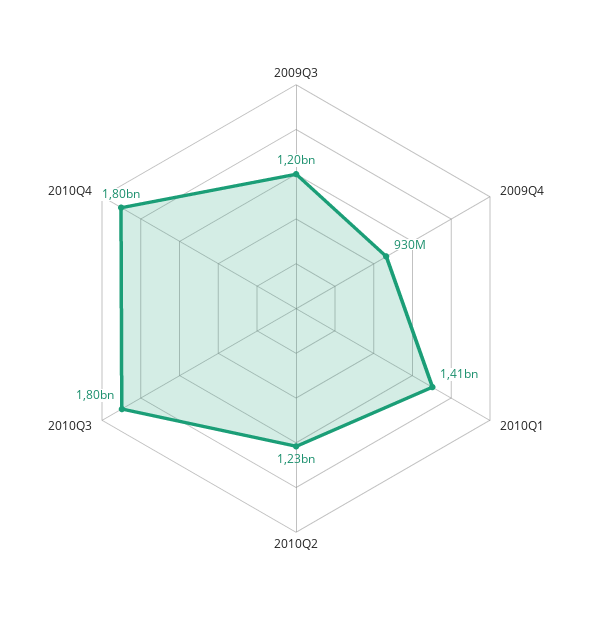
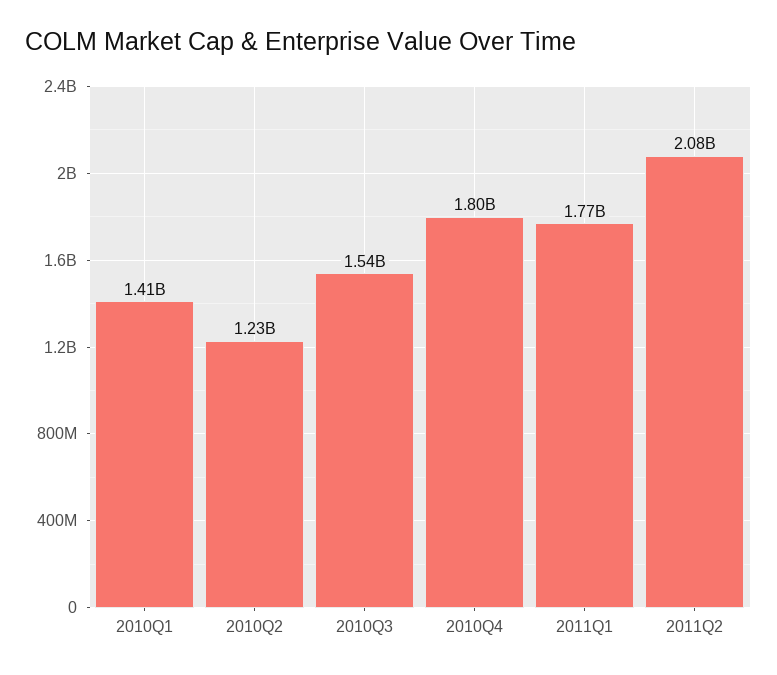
2009Q3: 1200000000 -> none
2009Q4: 930000000 -> none
2010Q3: 1800000000 -> 1540000000
2011Q1: none -> 1770000000
2011Q2: none -> 2080000000

